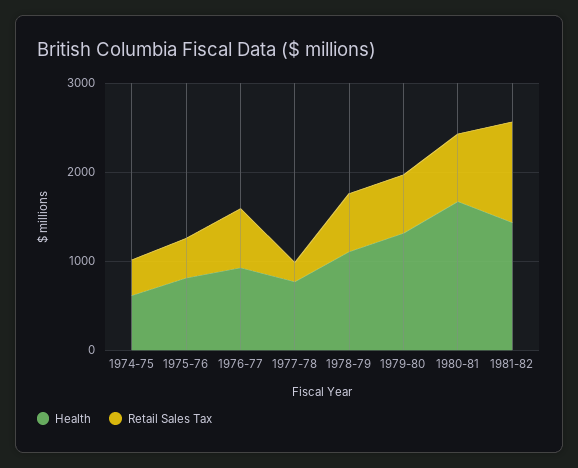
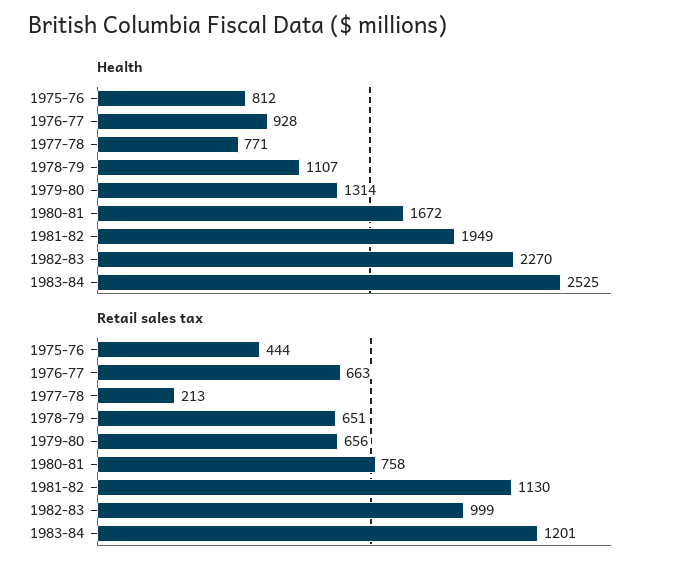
Health, 1974-75: 600 -> none
Retail Sales Tax, 1974-75: 400 -> none
Health, 1981-82: 1400 -> 1949
Health, 1982-83: none -> 2270
Health, 1983-84: none -> 2525
Retail Sales Tax, 1982-83: none -> 999
Retail Sales Tax, 1983-84: none -> 1201

